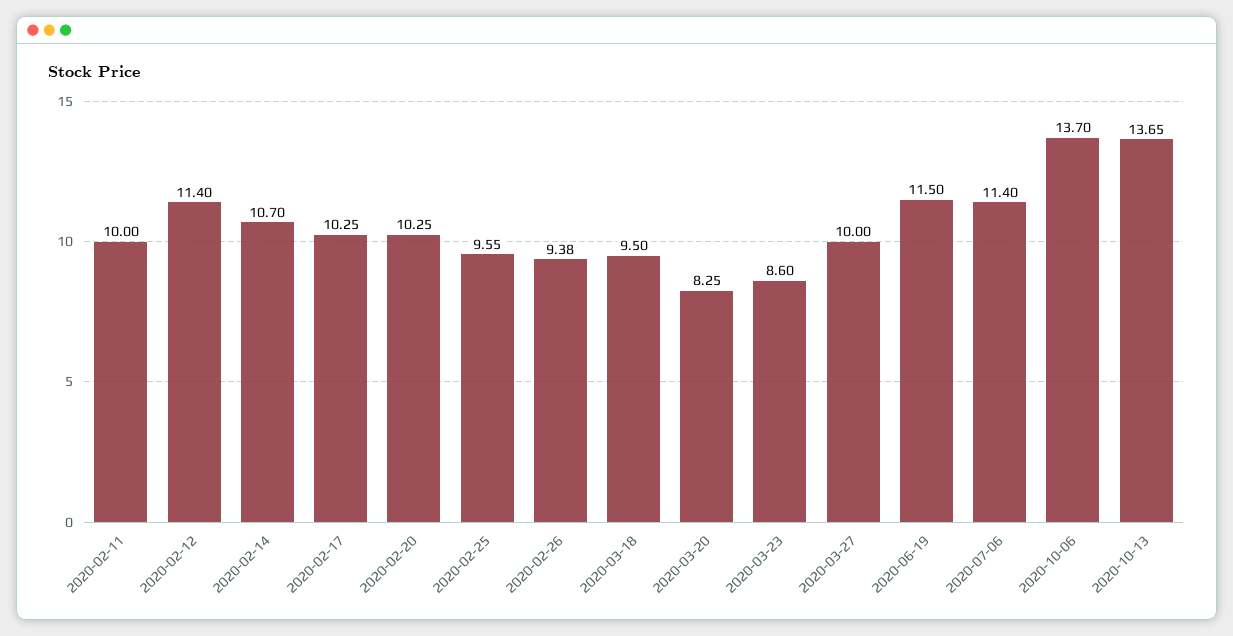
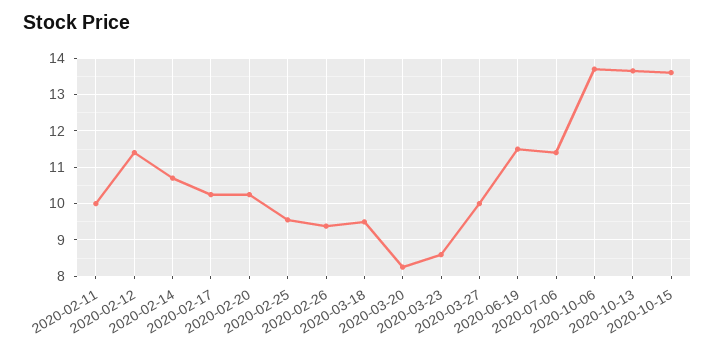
2020-10-15: none -> 13.6

